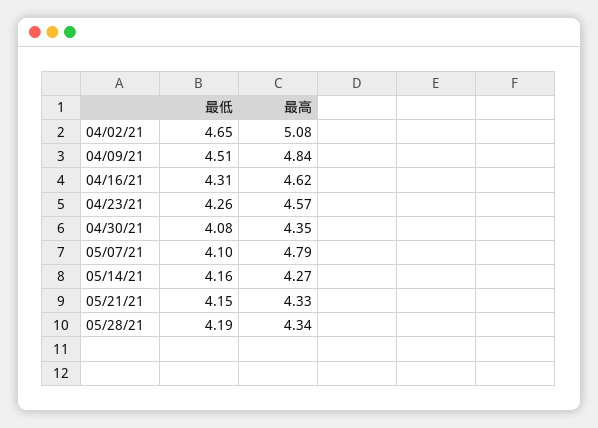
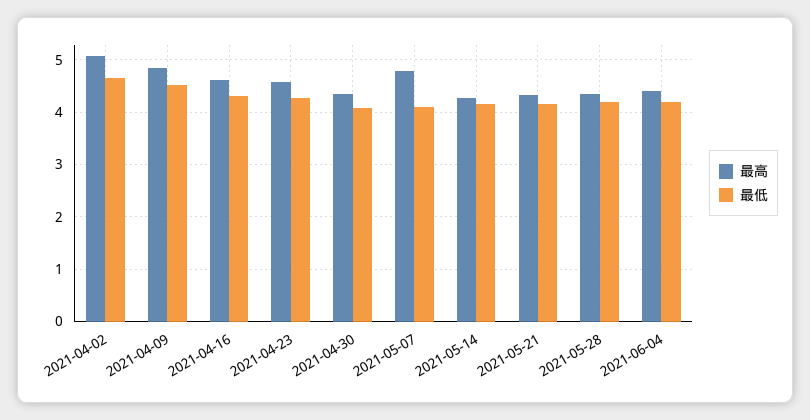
最高, 2021-06-04: none -> 4.4
最低, 2021-06-04: none -> 4.2

